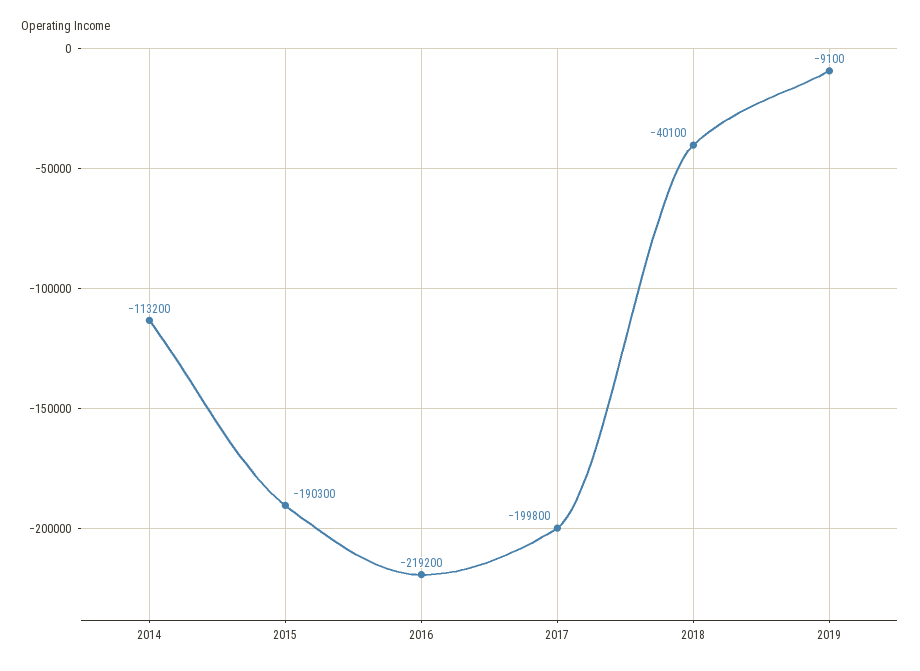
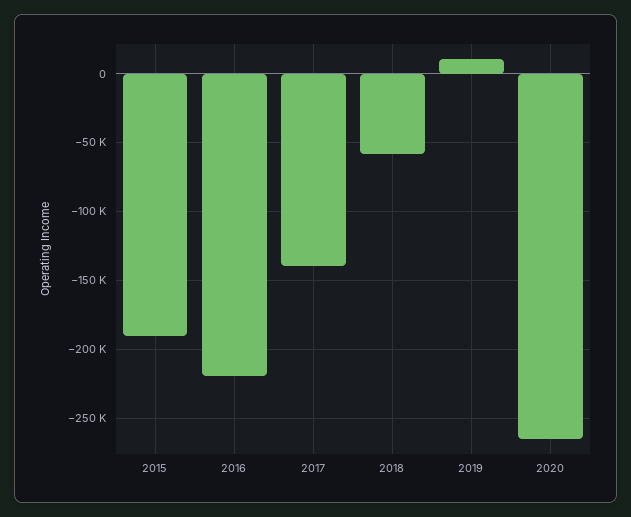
2014: -113200 -> none
2017: -199800 -> -140000
2018: -40100 -> -60000
2019: -9100 -> 10000
2020: none -> -265000

